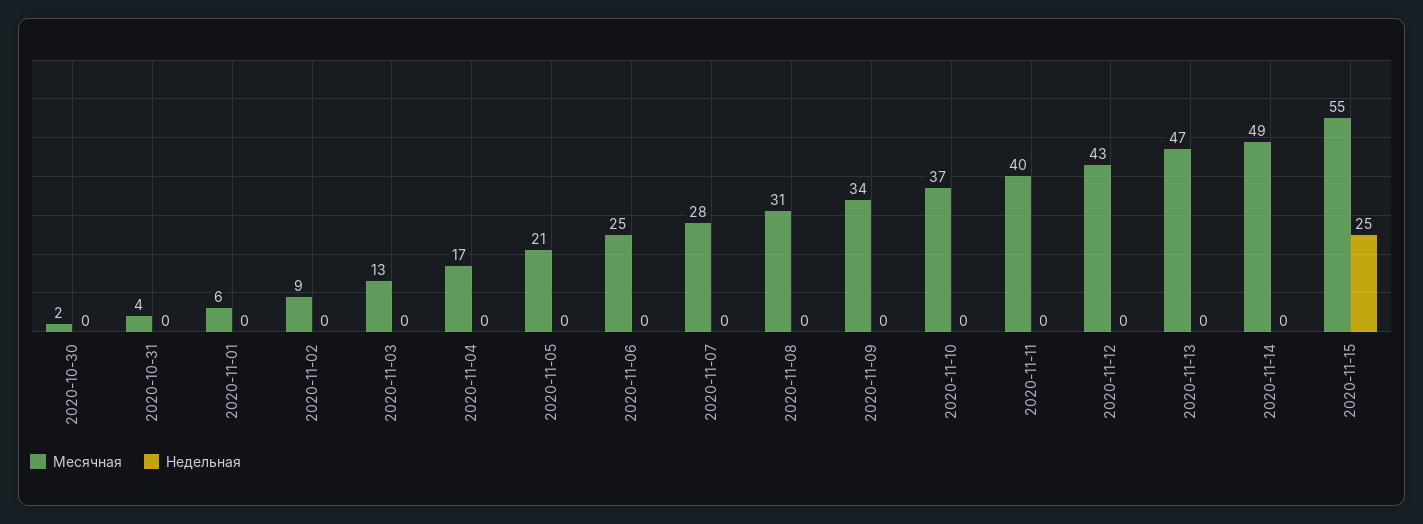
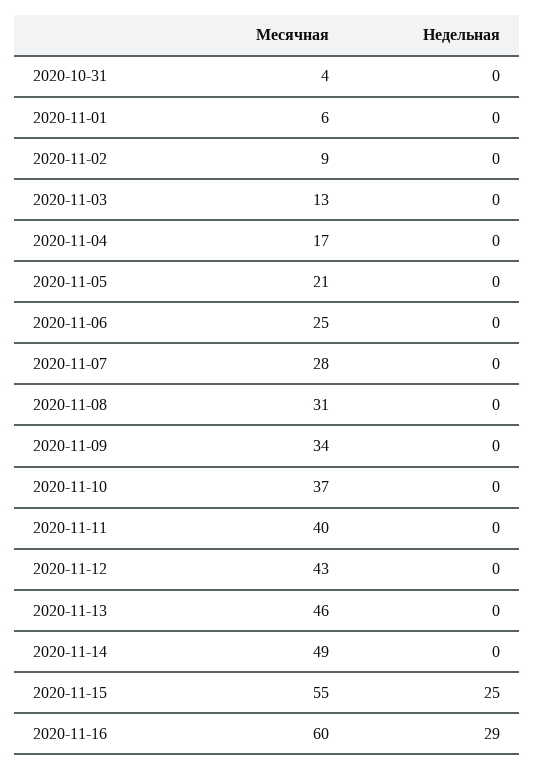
Месячная, 2020-10-30: 2 -> none
Недельная, 2020-10-30: 0 -> none
Месячная, 2020-11-13: 47 -> 46
Месячная, 2020-11-16: none -> 60
Недельная, 2020-11-16: none -> 29

